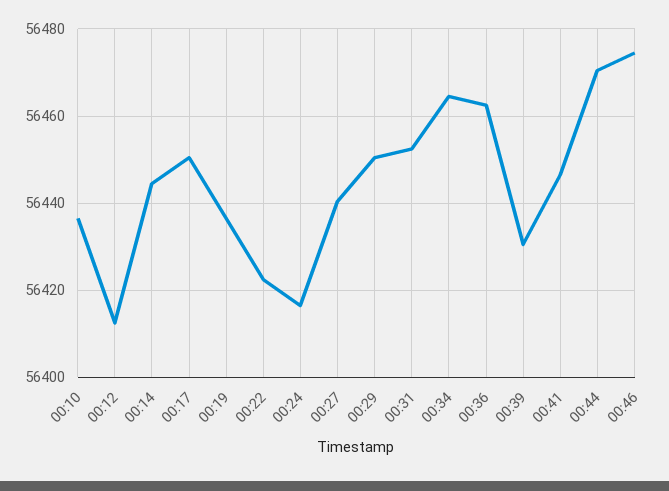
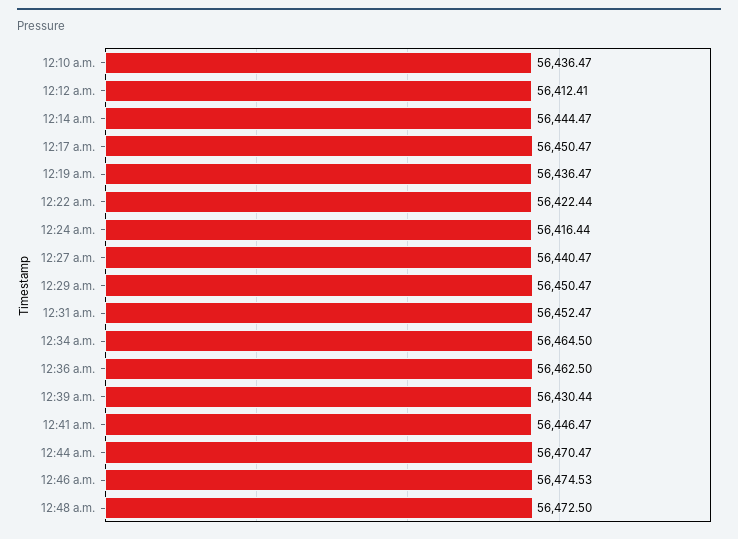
12:48 a.m.: none -> 56472.5

